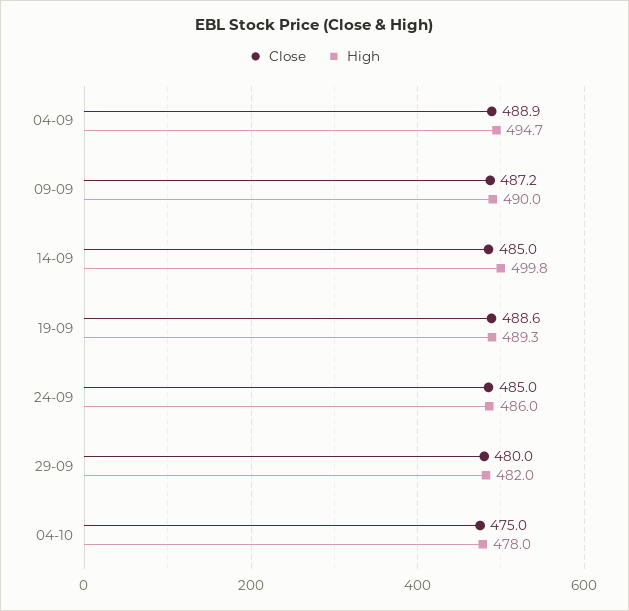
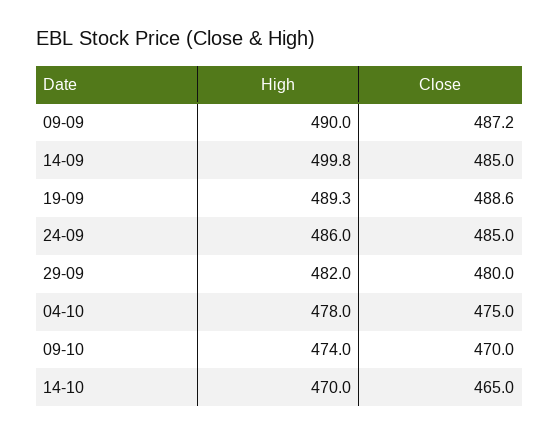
Close, 04-09: 488.9 -> none
High, 04-09: 494.7 -> none
High, 09-10: none -> 474
Close, 09-10: none -> 470
High, 14-10: none -> 470
Close, 14-10: none -> 465

